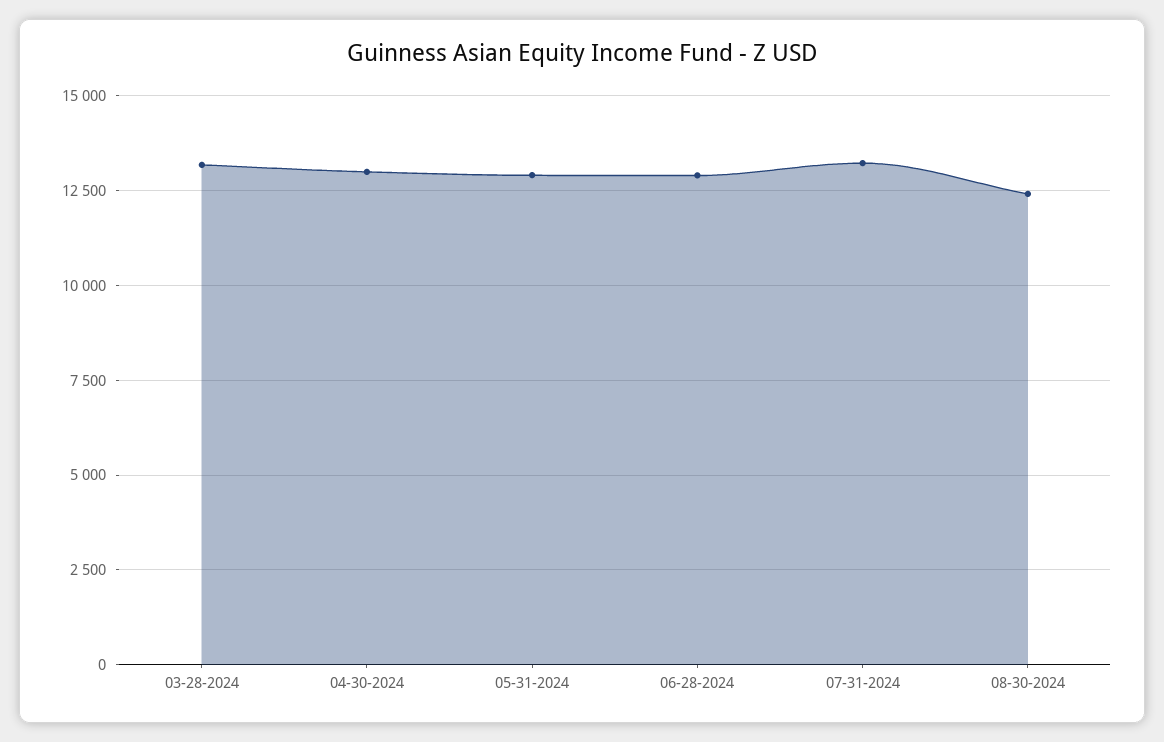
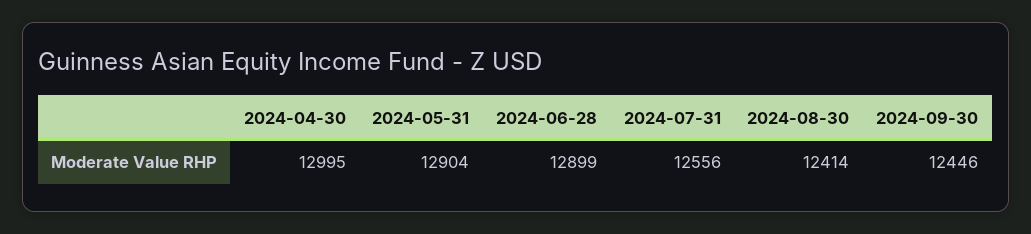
03-28-2024: 13250 -> none
07-31-2024: 13250 -> 12556
2024-09-30: none -> 12446

